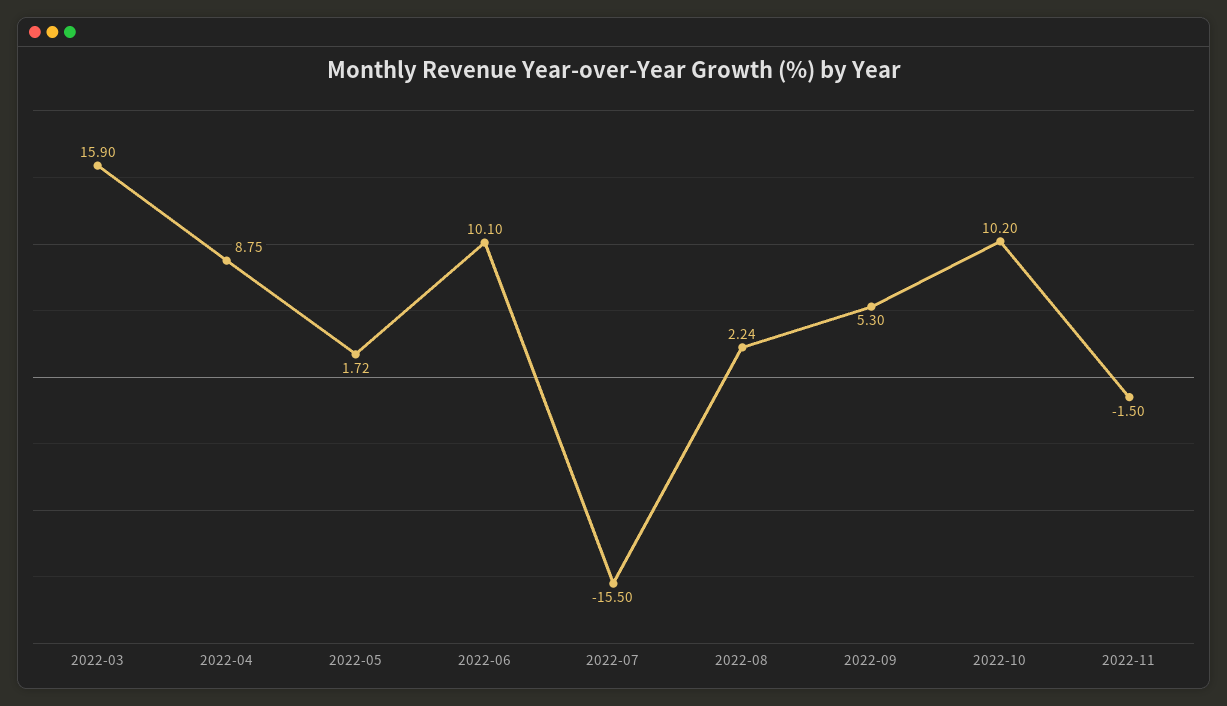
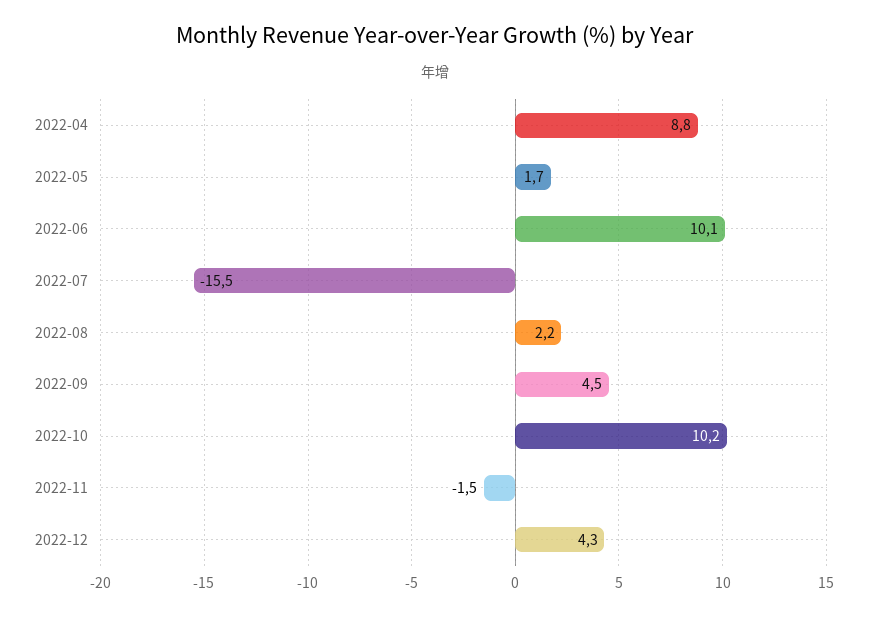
2022-03: 15.9 -> none
2022-09: 5.3 -> 4.5
2022-12: none -> 4.3

